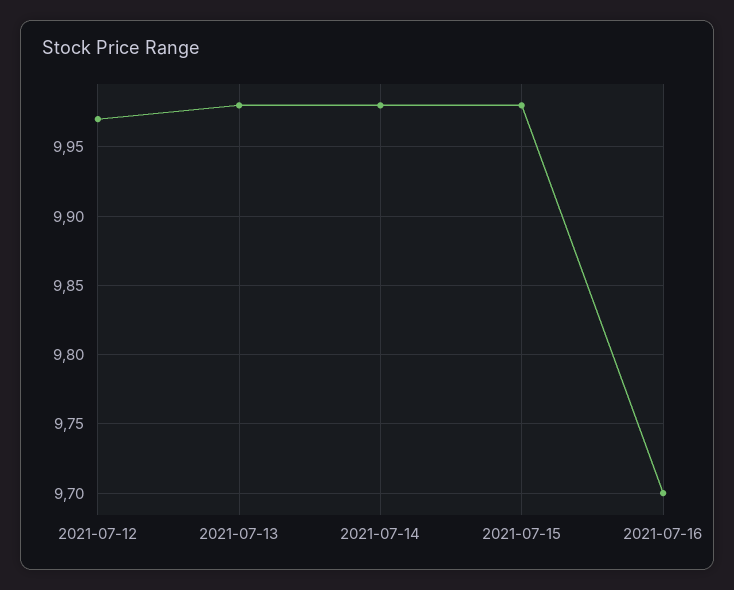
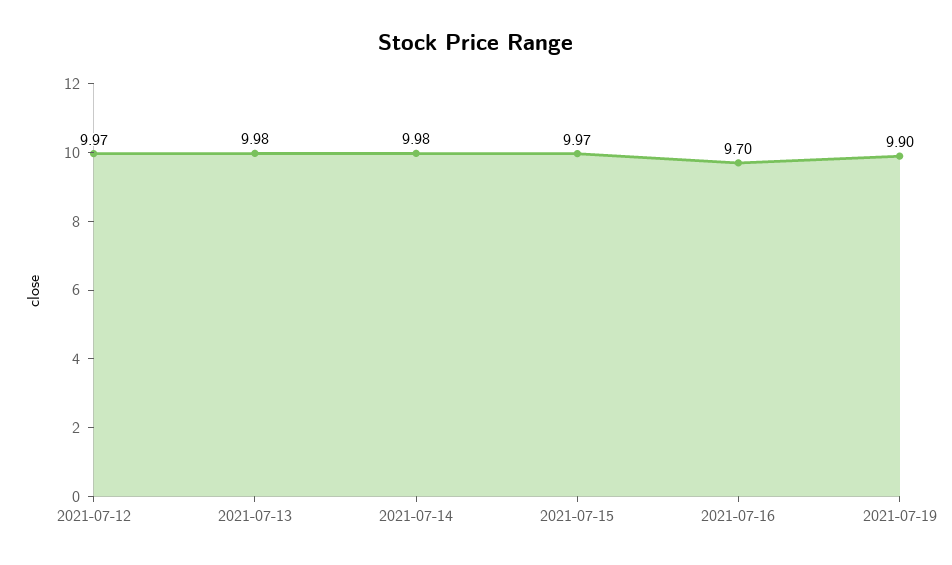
2021-07-15: 9.98 -> 9.97
2021-07-19: none -> 9.9

